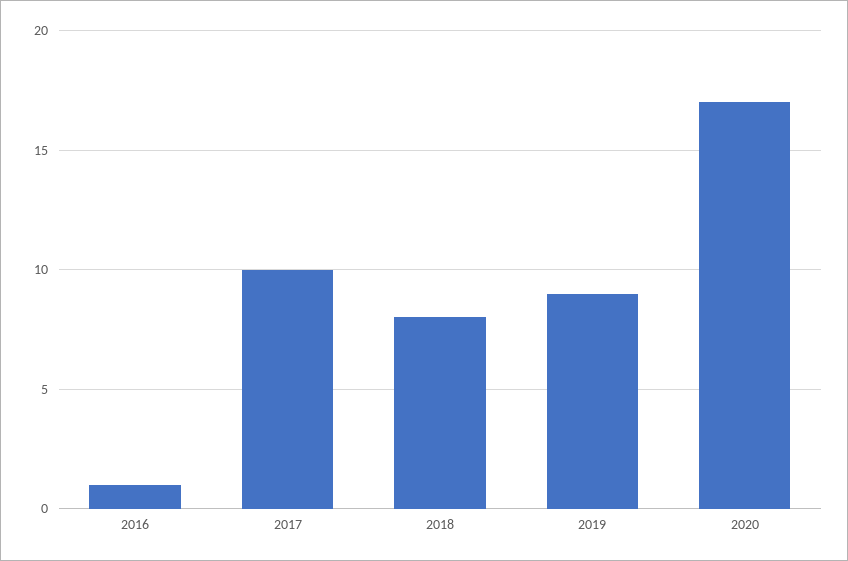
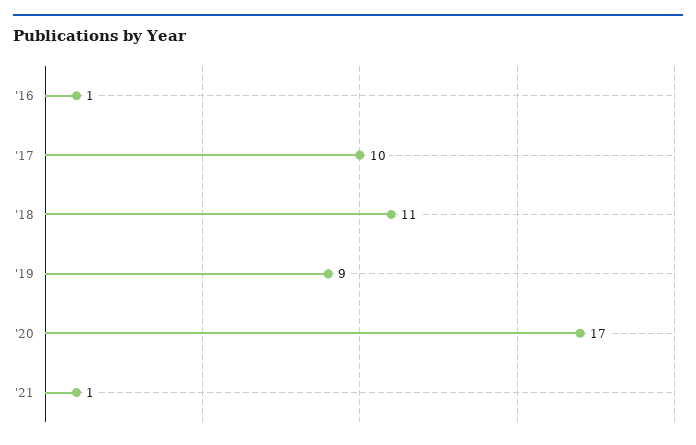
2018: 8 -> 11
'21: none -> 1

